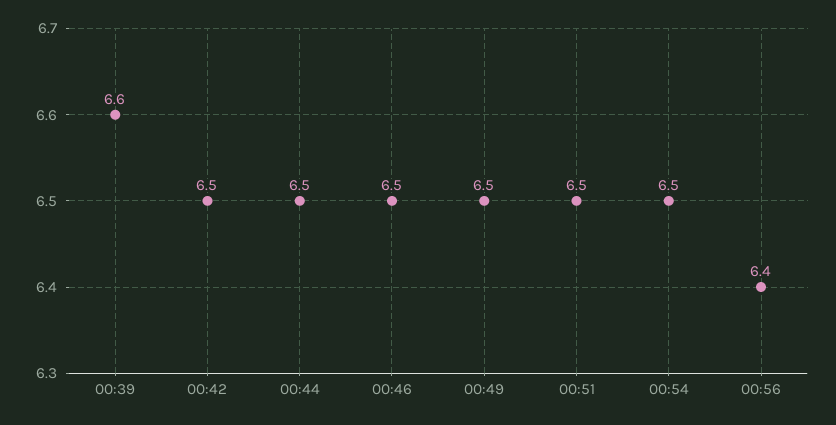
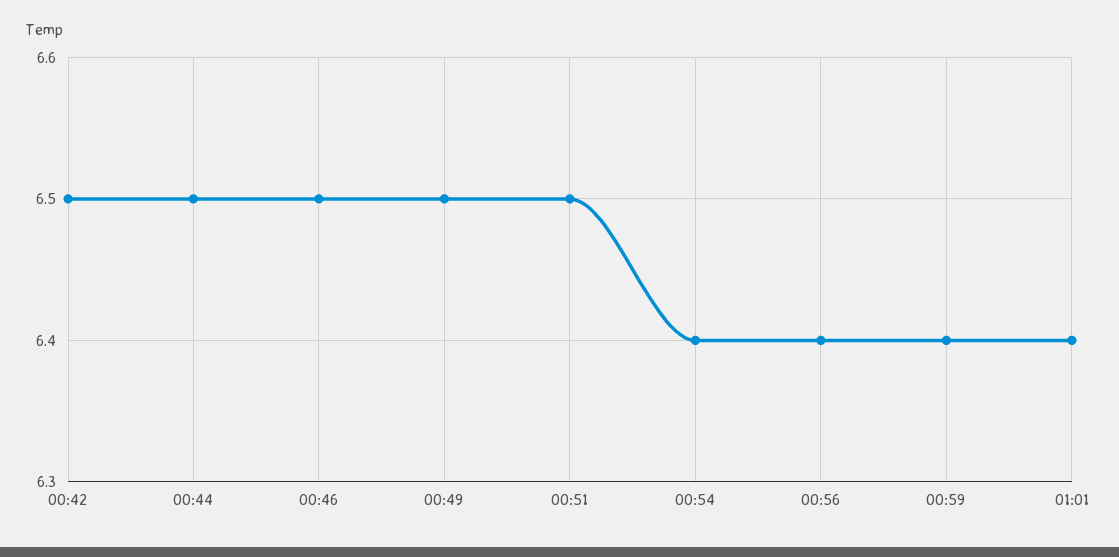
00:39: 6.6 -> none
00:54: 6.5 -> 6.4
00:59: none -> 6.4
01:01: none -> 6.4

